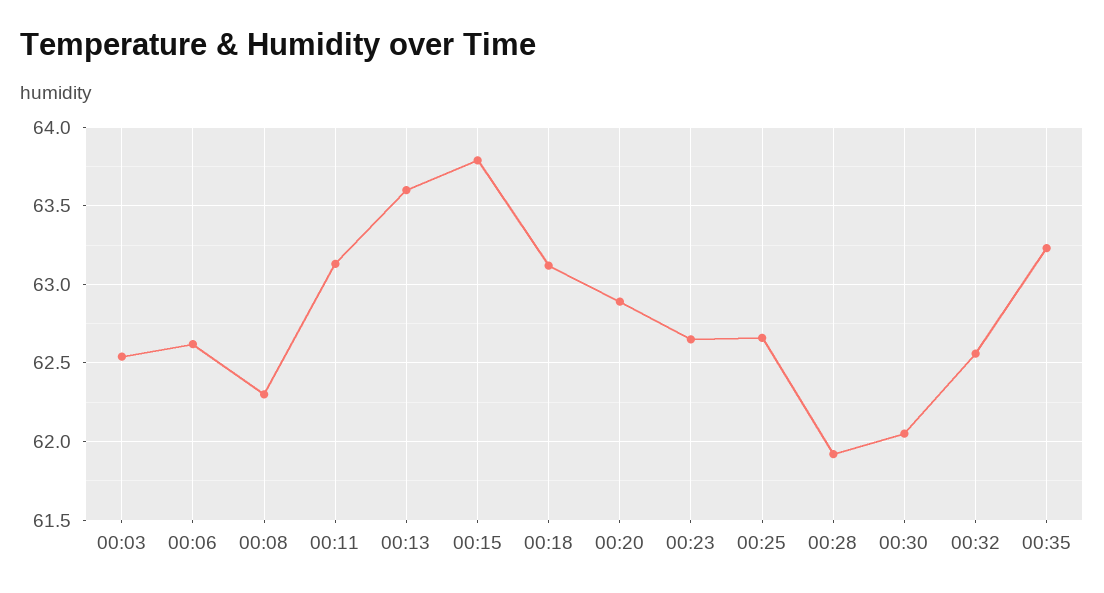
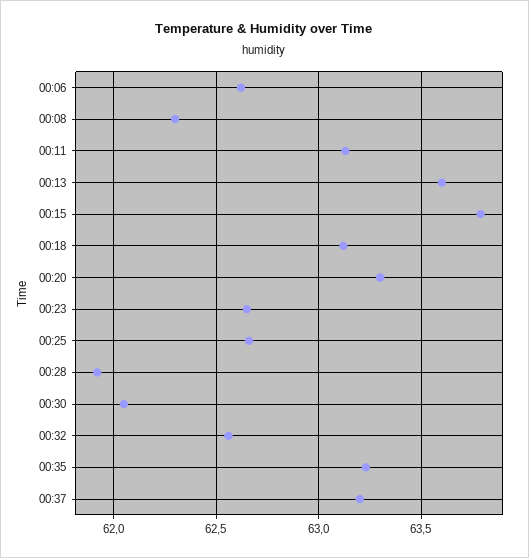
00:03: 62.55 -> none
00:20: 62.9 -> 63.3
00:37: none -> 63.2

